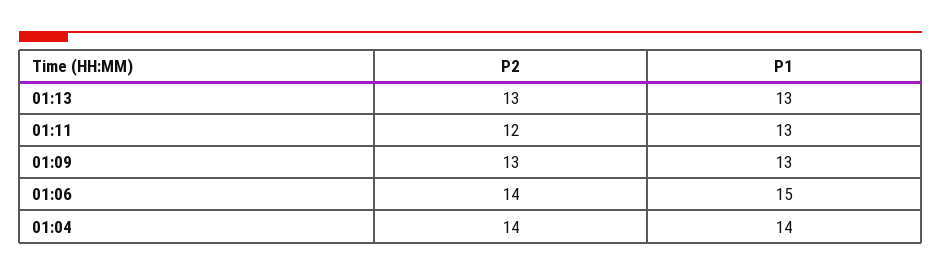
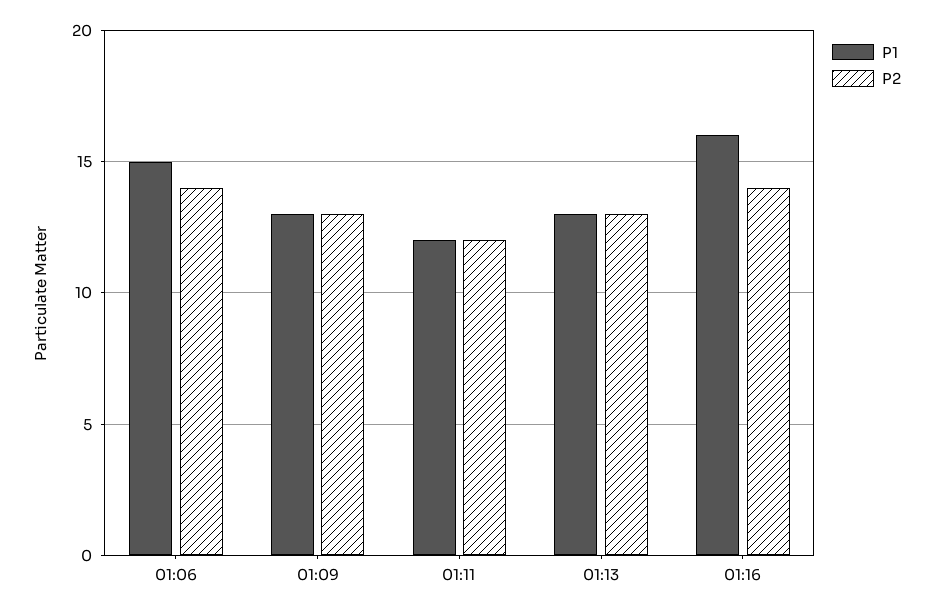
P1, 01:11: 13 -> 12
P2, 01:04: 14 -> none
P1, 01:04: 14 -> none
P1, 01:16: none -> 16
P2, 01:16: none -> 14

